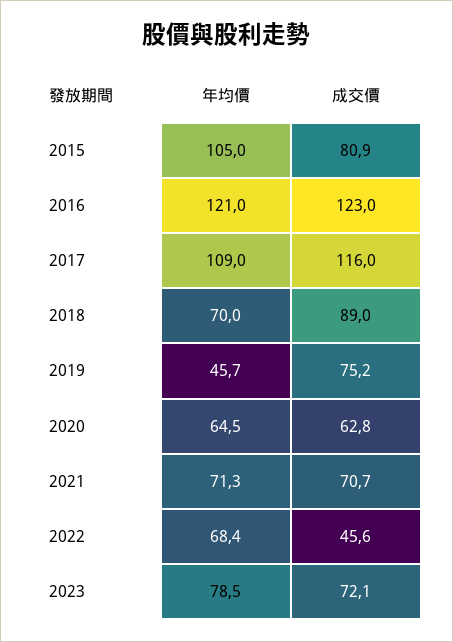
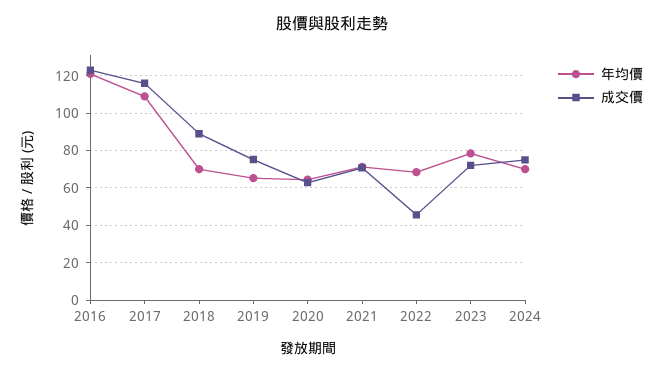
年均價, 2015: 105 -> none
成交價, 2015: 80.9 -> none
年均價, 2019: 45.7 -> 65
年均價, 2024: none -> 70
成交價, 2024: none -> 75

